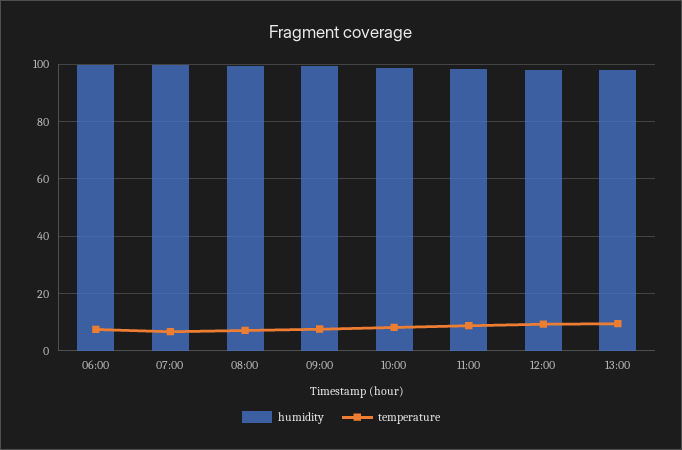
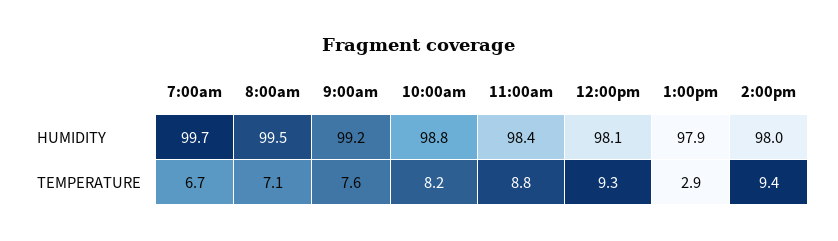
humidity, 06:00: 100 -> none
temperature, 06:00: 7.5 -> none
temperature, 13:00: 10 -> 2.9
humidity, 2:00pm: none -> 98
temperature, 2:00pm: none -> 9.4

